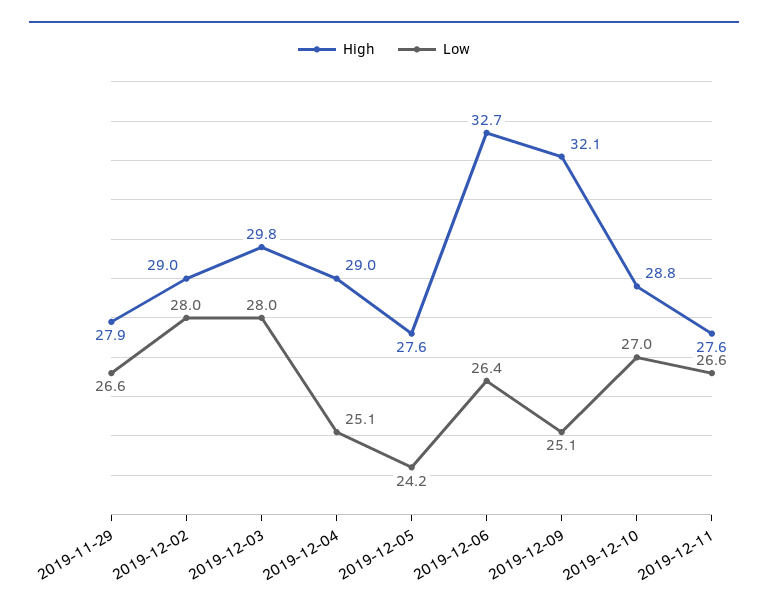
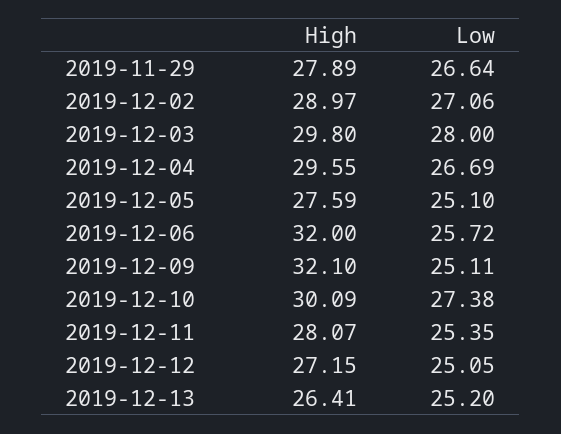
Low, 2019-12-02: 28 -> 27.06
High, 2019-12-04: 29 -> 29.55
Low, 2019-12-04: 25.1 -> 26.69
Low, 2019-12-05: 24.2 -> 25.1
High, 2019-12-06: 32.7 -> 32
Low, 2019-12-06: 26.4 -> 25.72
High, 2019-12-10: 28.8 -> 30.09
Low, 2019-12-10: 27 -> 27.38
High, 2019-12-11: 27.6 -> 28.07
Low, 2019-12-11: 26.6 -> 25.35
High, 2019-12-12: none -> 27.15
Low, 2019-12-12: none -> 25.05
High, 2019-12-13: none -> 26.41
Low, 2019-12-13: none -> 25.2

